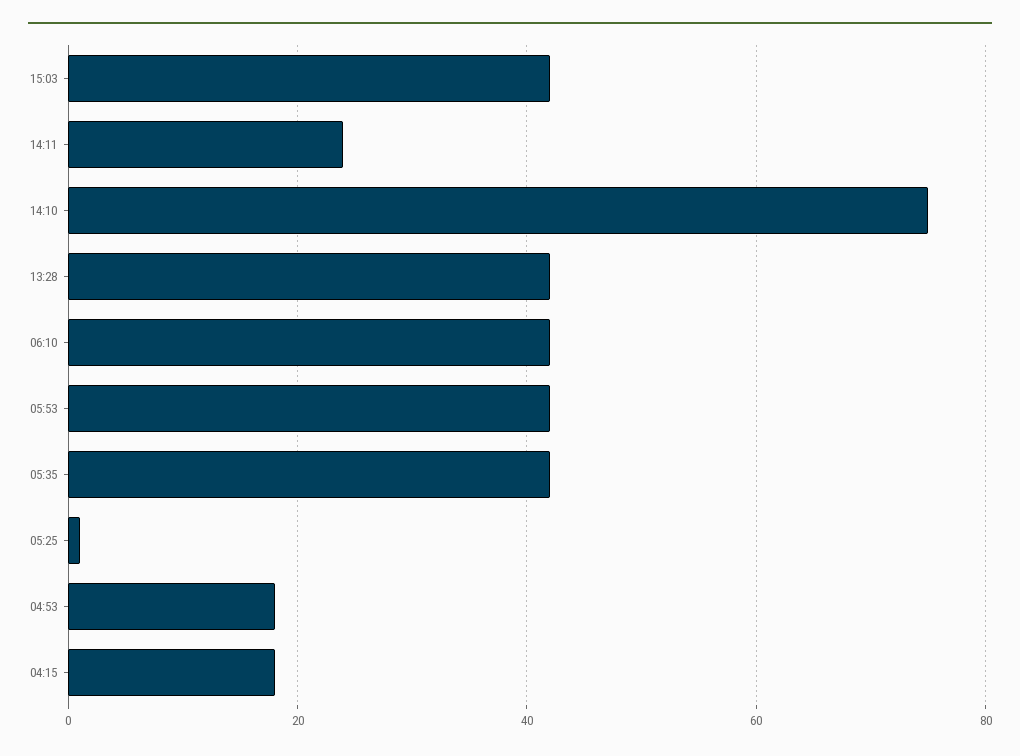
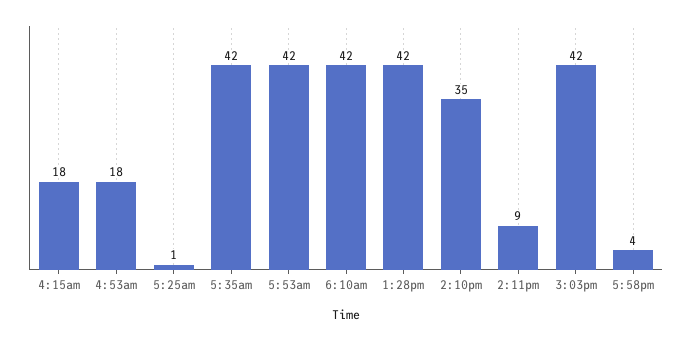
14:11: 25 -> 9
14:10: 75 -> 35
5:58pm: none -> 4

